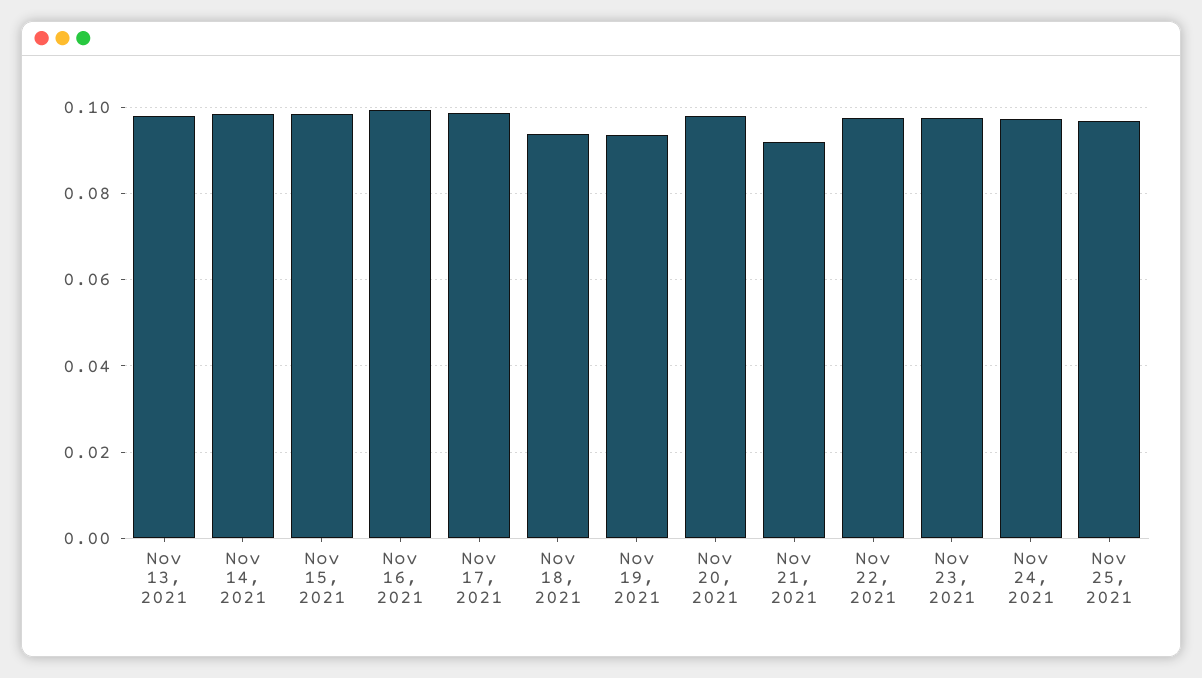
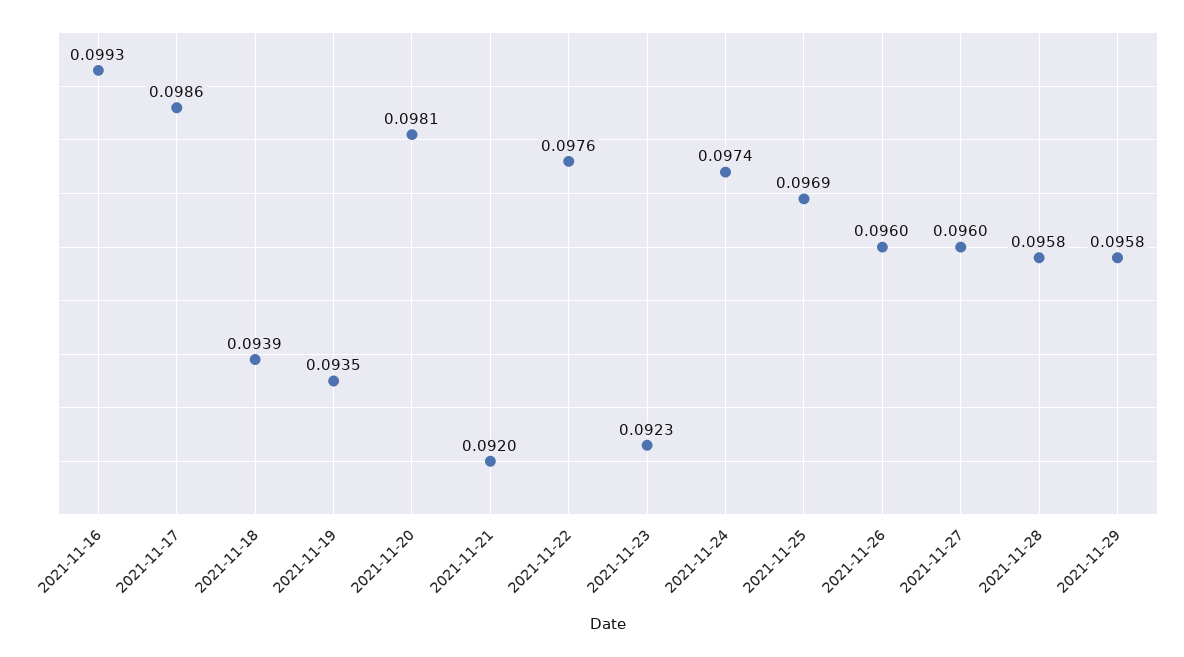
Nov 13, 2021: 0.098 -> none
Nov 14, 2021: 0.098 -> none
Nov 15, 2021: 0.098 -> none
Nov 23, 2021: 0.098 -> 0.0923
2021-11-26: none -> 0.096
2021-11-27: none -> 0.096
2021-11-28: none -> 0.0958
2021-11-29: none -> 0.0958

